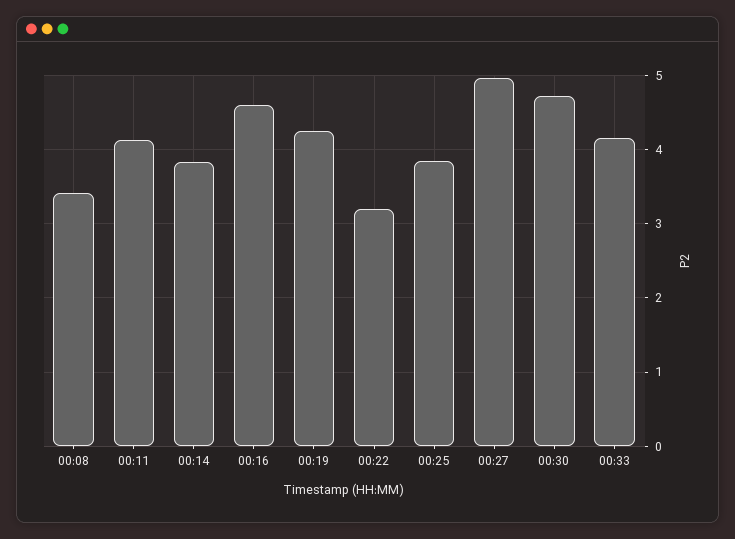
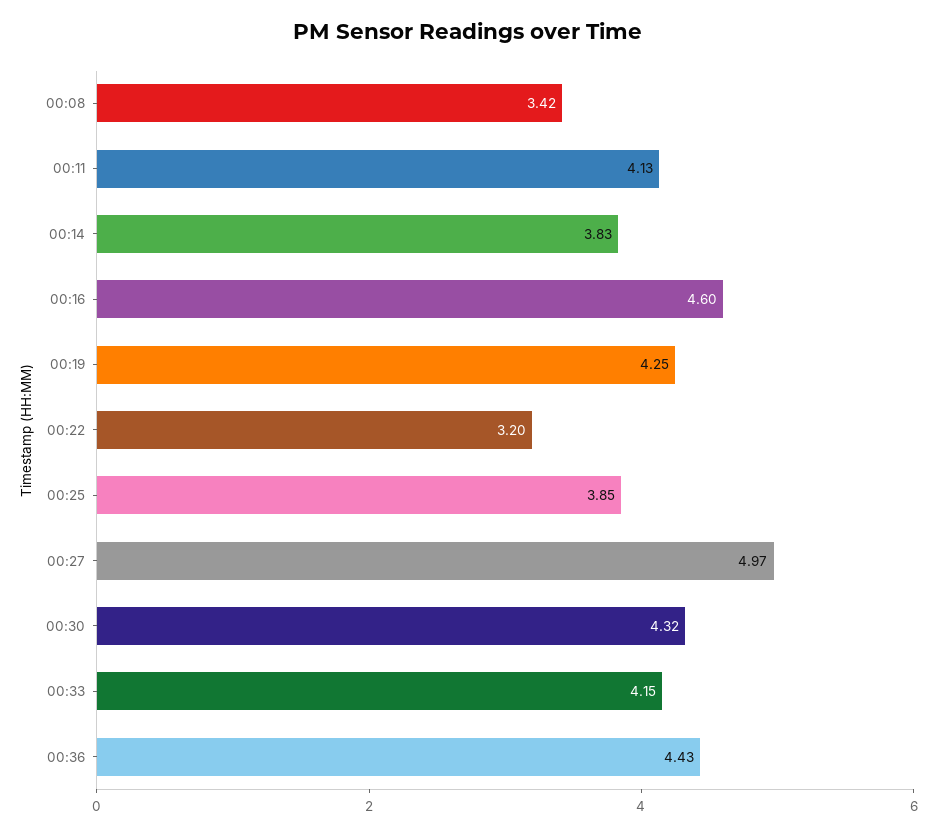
00:30: 4.7 -> 4.32
00:36: none -> 4.43

